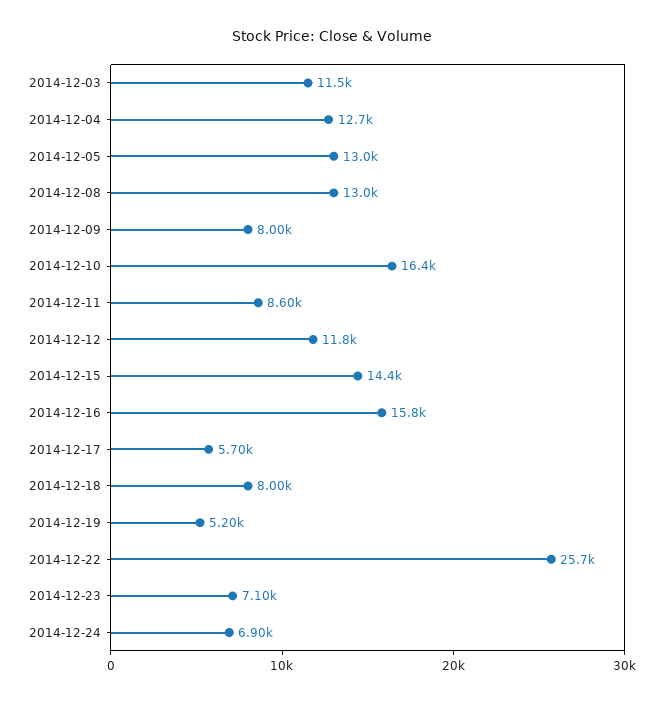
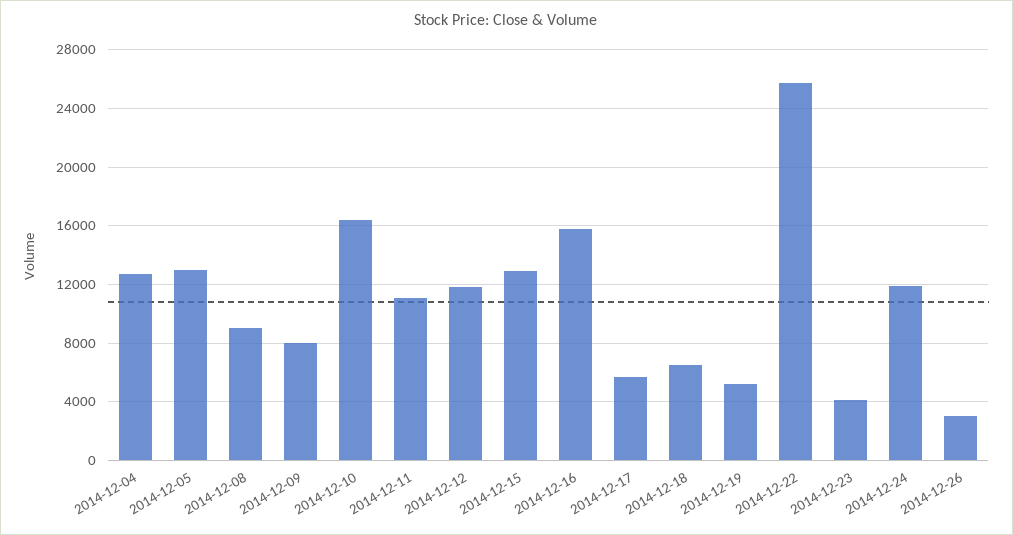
2014-12-03: 11500 -> none
2014-12-08: 13000 -> 9000
2014-12-11: 8600 -> 11000
2014-12-15: 14400 -> 13000
2014-12-18: 8000 -> 6500
2014-12-23: 7100 -> 4000
2014-12-24: 6900 -> 12000
2014-12-26: none -> 3000

